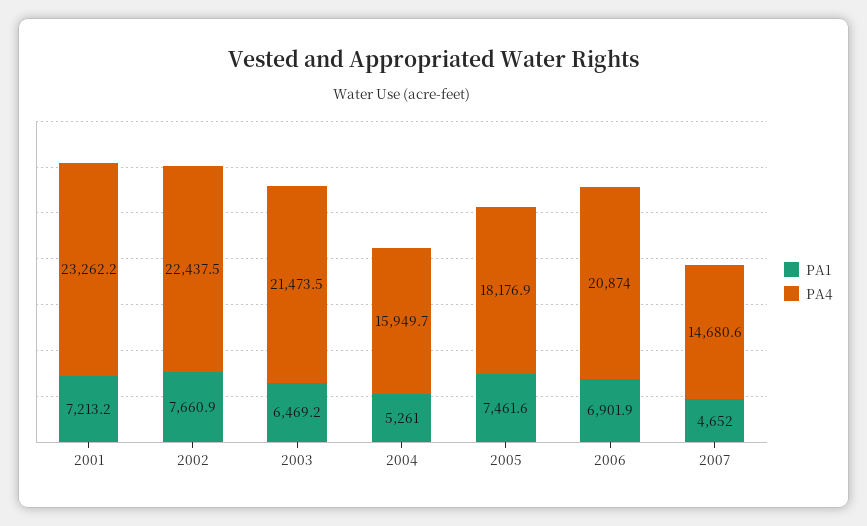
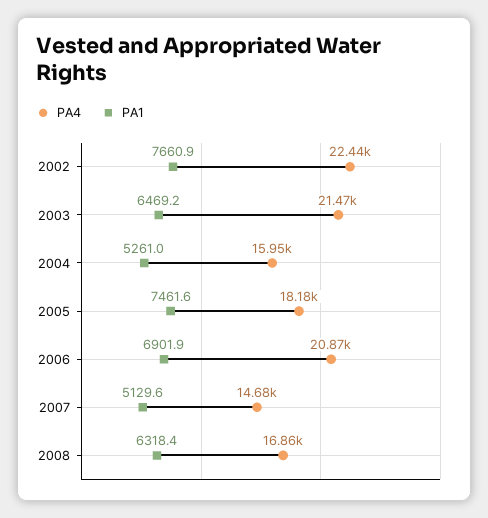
PA1, 2001: 7213.2 -> none
PA4, 2001: 23262.2 -> none
PA1, 2007: 4652 -> 5129.6
PA4, 2008: none -> 16860
PA1, 2008: none -> 6318.4

